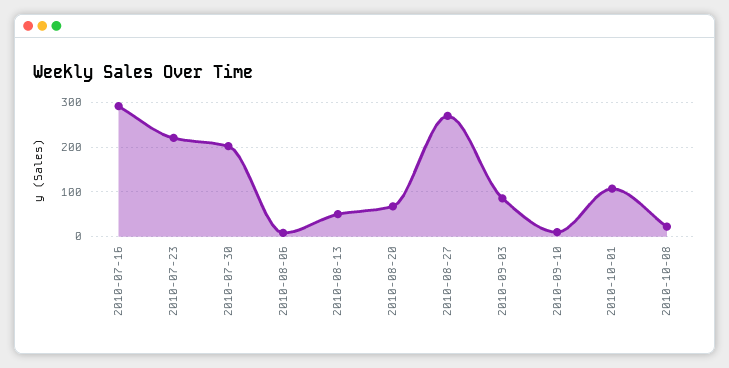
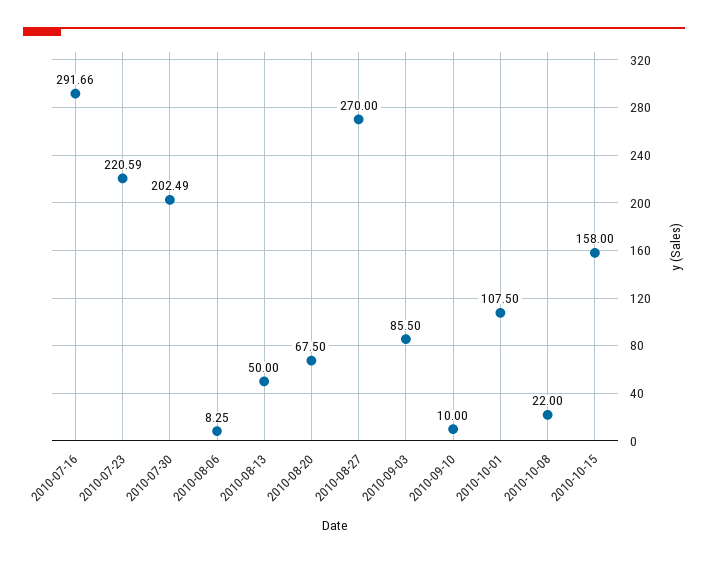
2010-10-15: none -> 158

